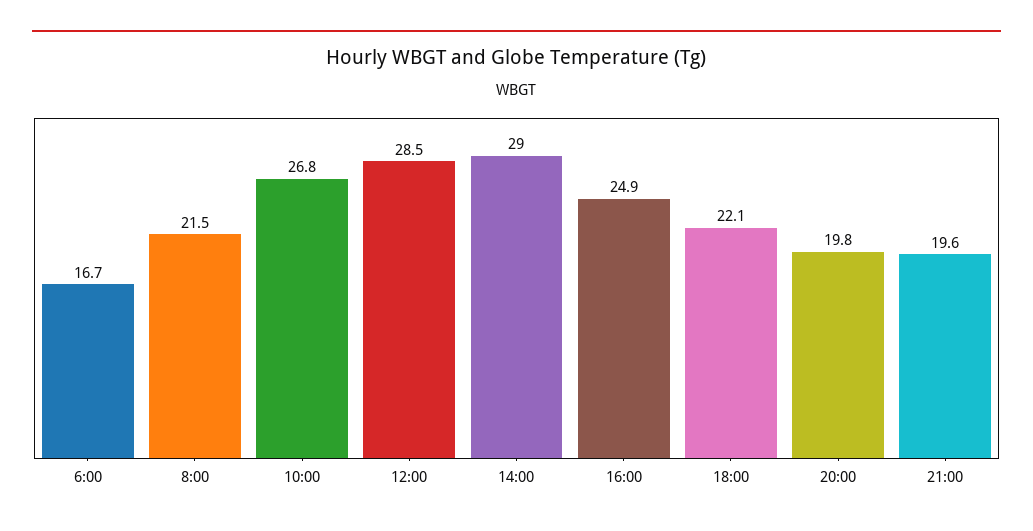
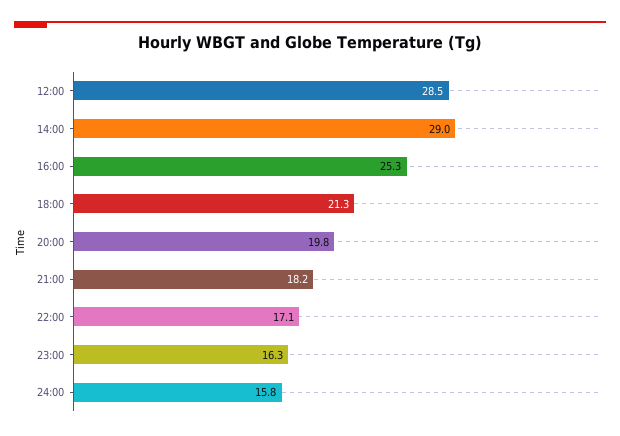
6:00: 16.7 -> none
8:00: 21.5 -> none
10:00: 26.8 -> none
16:00: 24.9 -> 25.3
18:00: 22.1 -> 21.3
21:00: 19.6 -> 18.2
22:00: none -> 17.1
23:00: none -> 16.3
24:00: none -> 15.8

